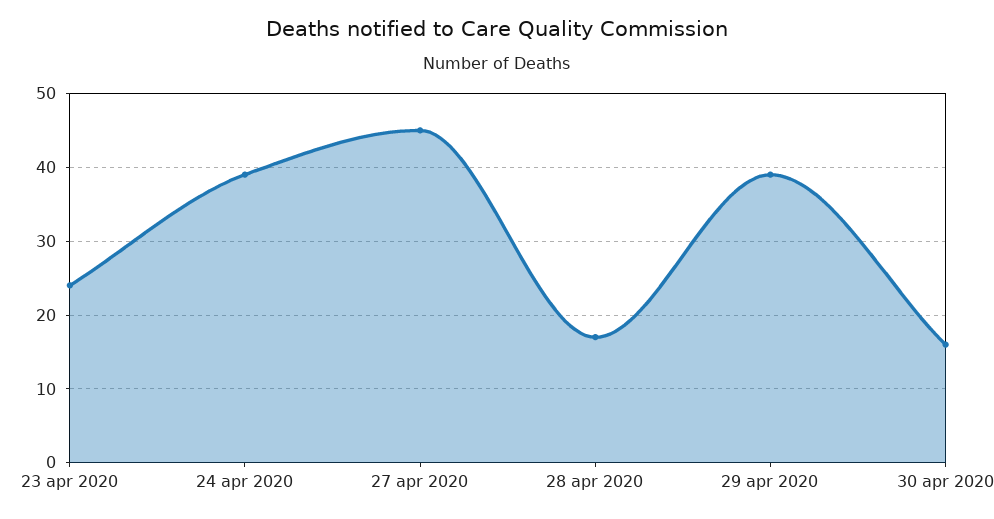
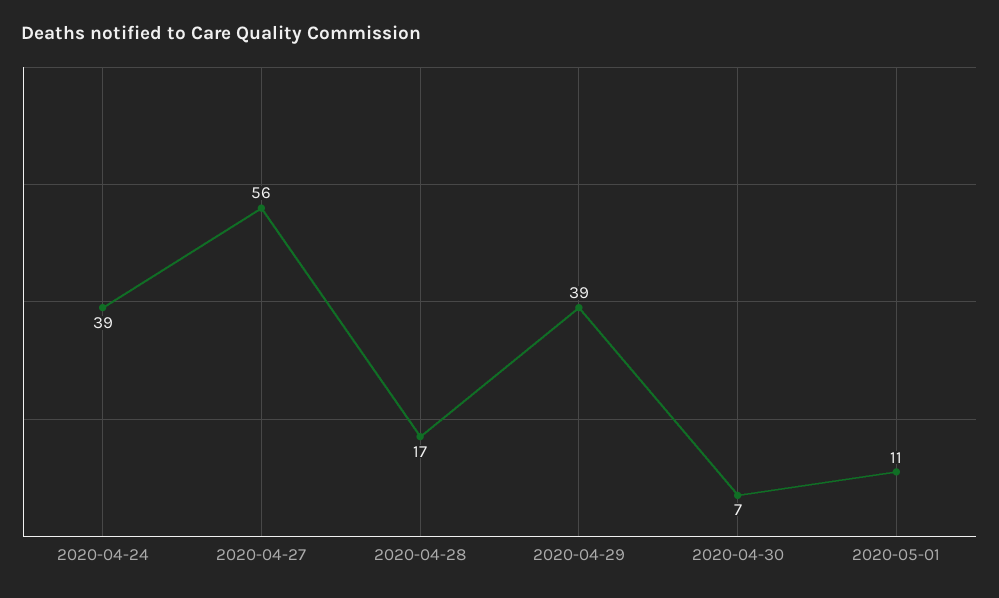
23 apr 2020: 24 -> none
27 apr 2020: 45 -> 56
30 apr 2020: 16 -> 7
2020-05-01: none -> 11

